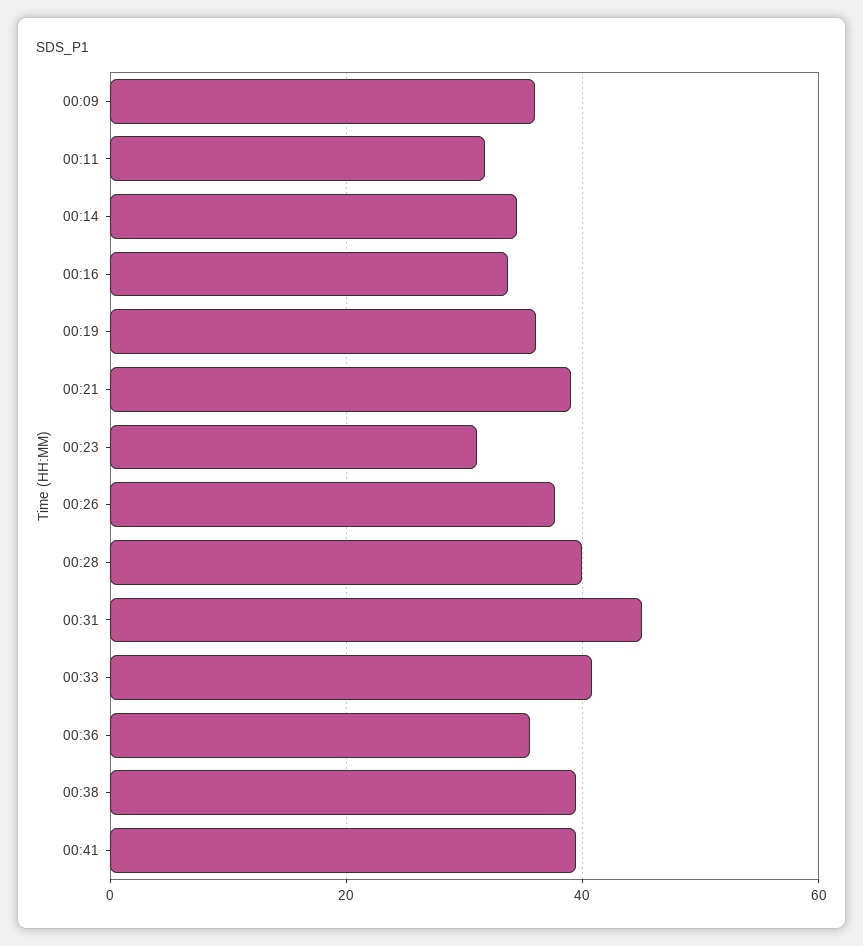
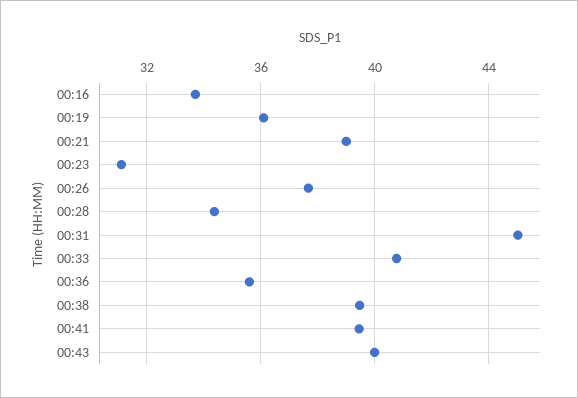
00:09: 36 -> none
00:11: 32 -> none
00:14: 34 -> none
00:28: 40 -> 34.5
00:43: none -> 40

